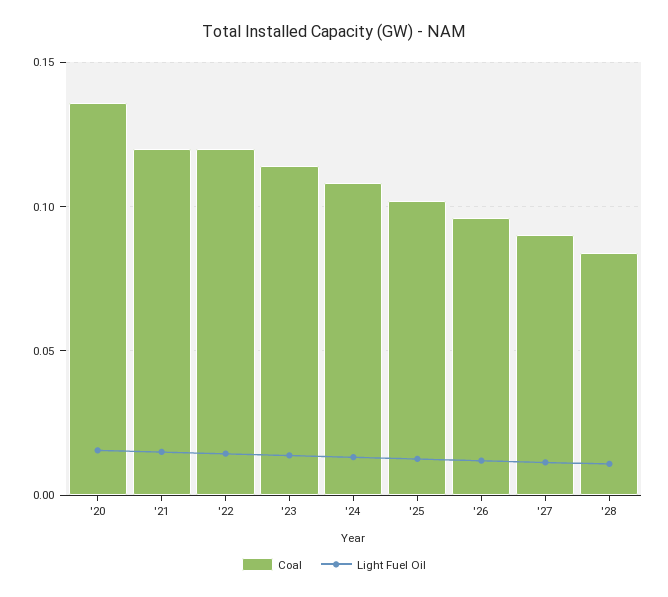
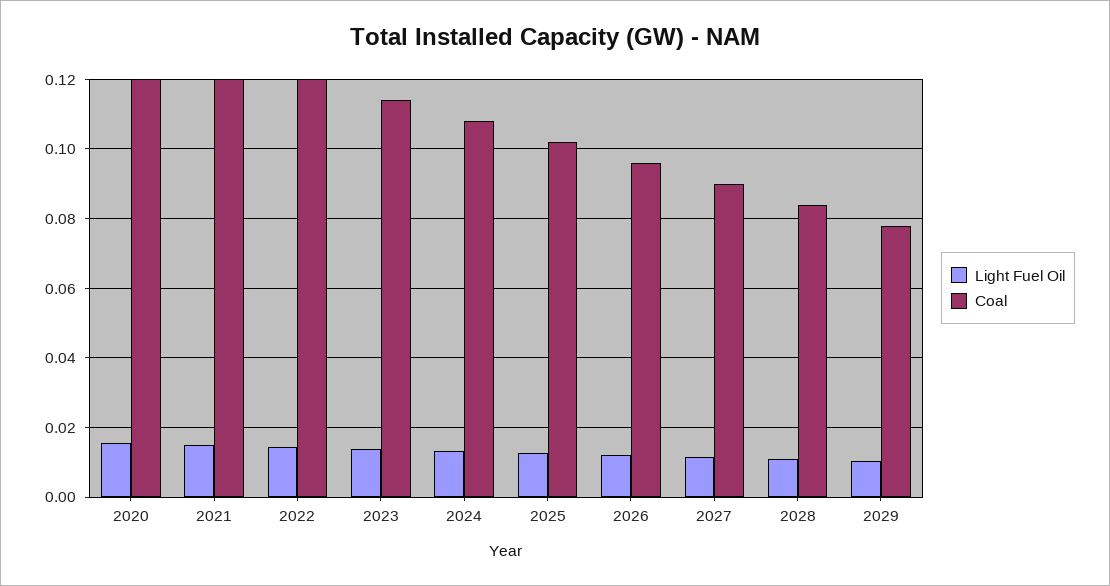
Coal, '20: 0.135 -> 0.12
Light Fuel Oil, 2029: none -> 0.01
Coal, 2029: none -> 0.078

